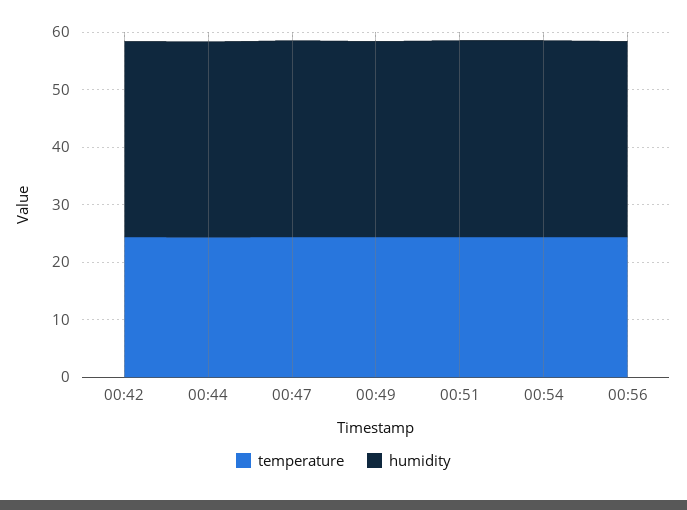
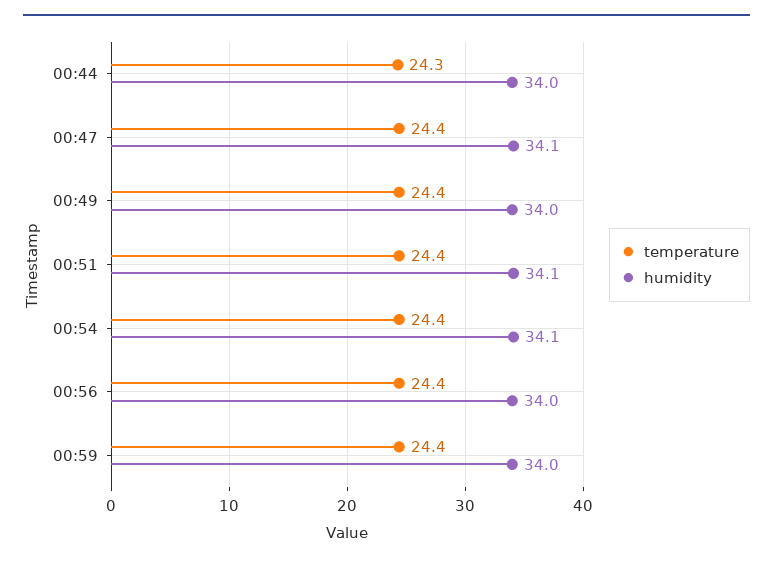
temperature, 00:42: 24 -> none
humidity, 00:42: 34 -> none
temperature, 00:59: none -> 24.4
humidity, 00:59: none -> 34

